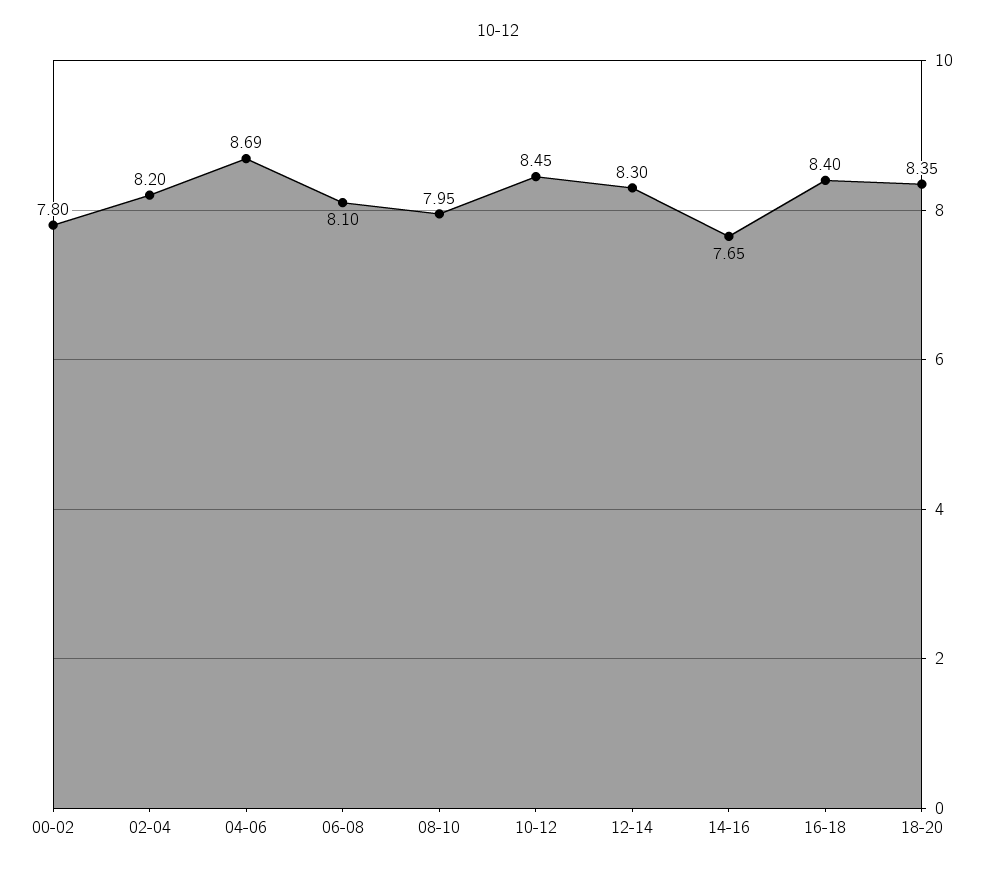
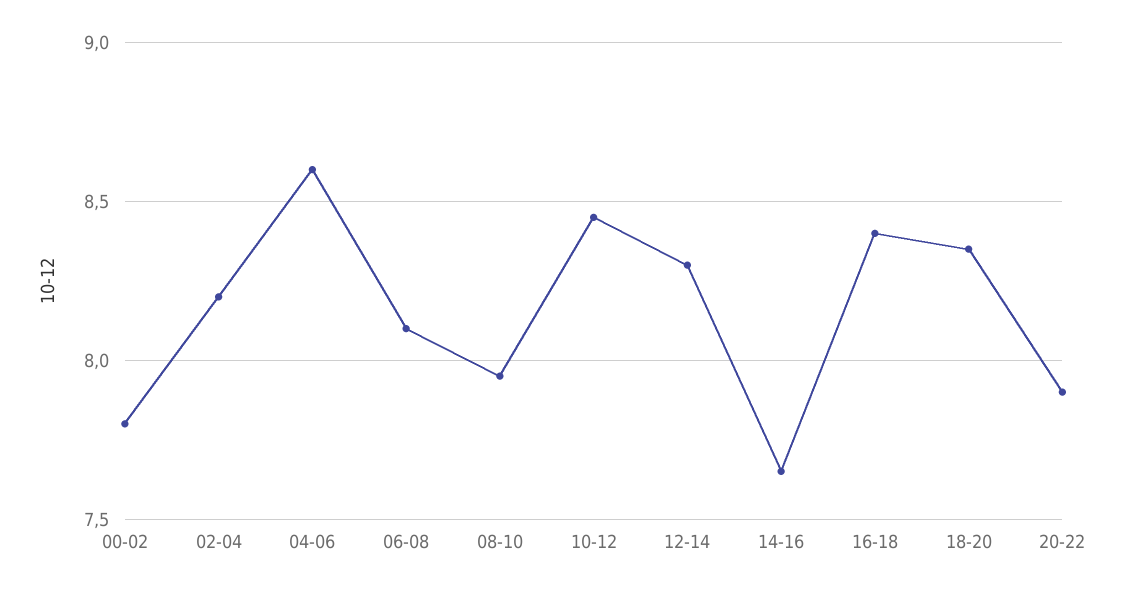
04-06: 8.69 -> 8.6
20-22: none -> 7.9

